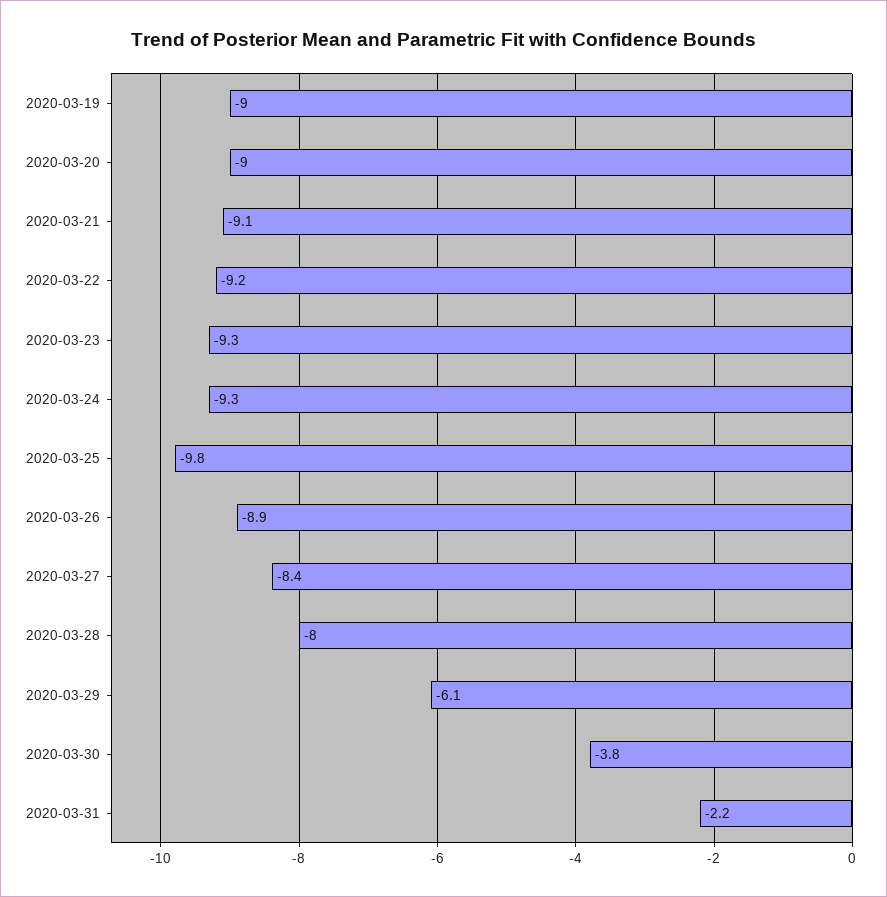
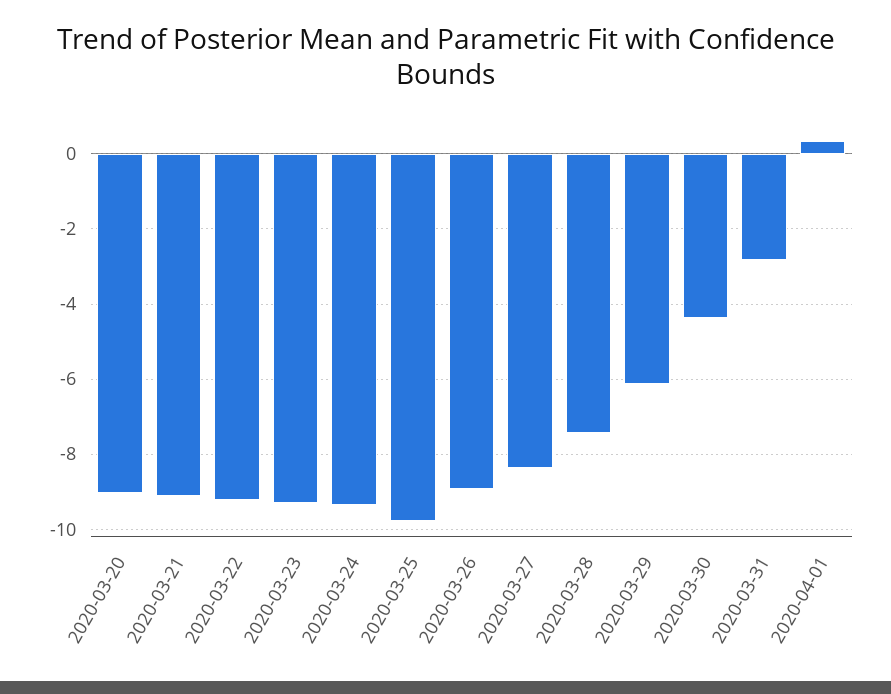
2020-03-19: -9 -> none
2020-03-28: -8 -> -7.4
2020-03-30: -3.8 -> -4.4
2020-03-31: -2.2 -> -2.8
2020-04-01: none -> 0.4

